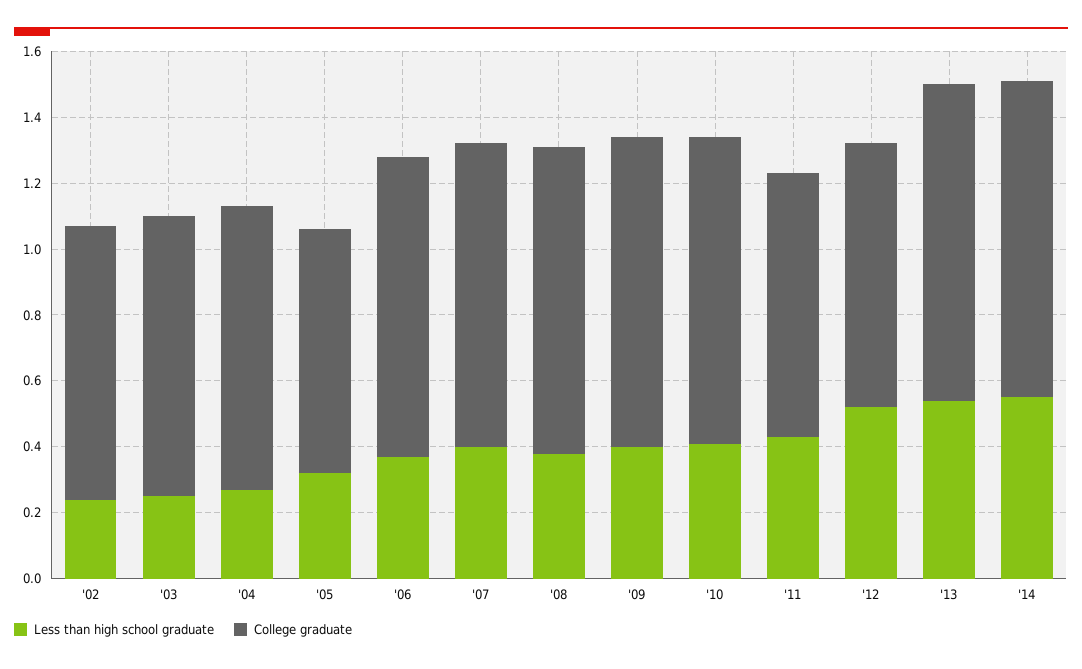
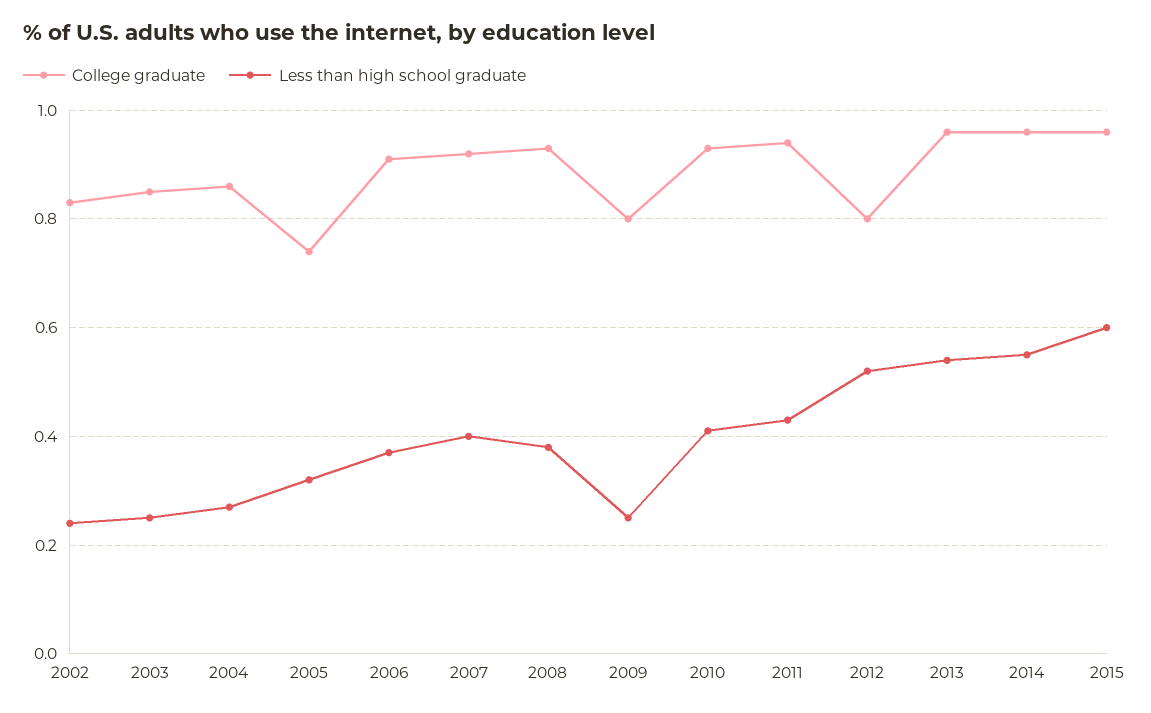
Less than high school graduate, '09: 0.4 -> 0.25
College graduate, '09: 0.95 -> 0.8
College graduate, '11: 0.8 -> 0.95
College graduate, 2015: none -> 0.95
Less than high school graduate, 2015: none -> 0.6

